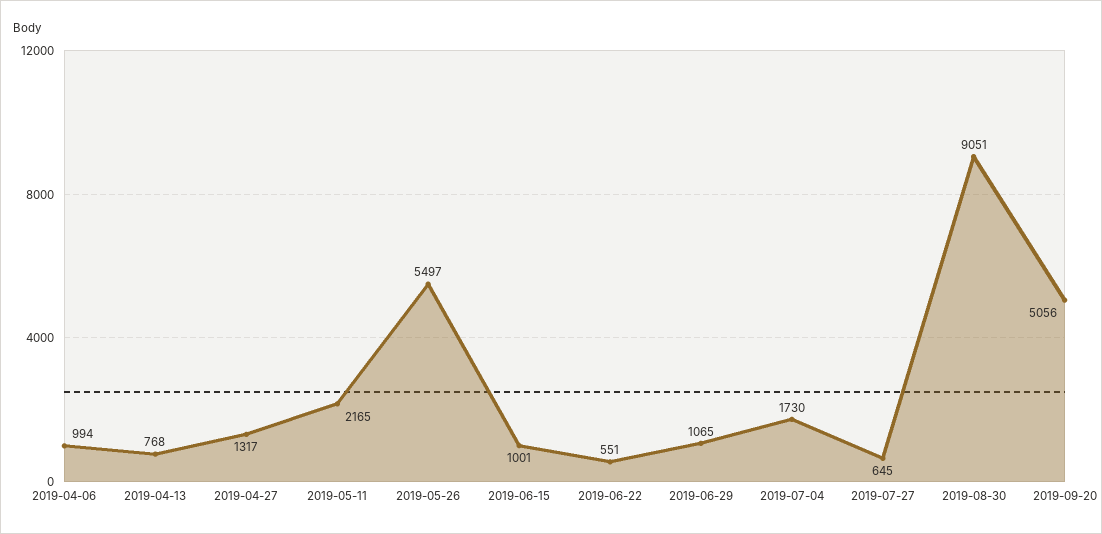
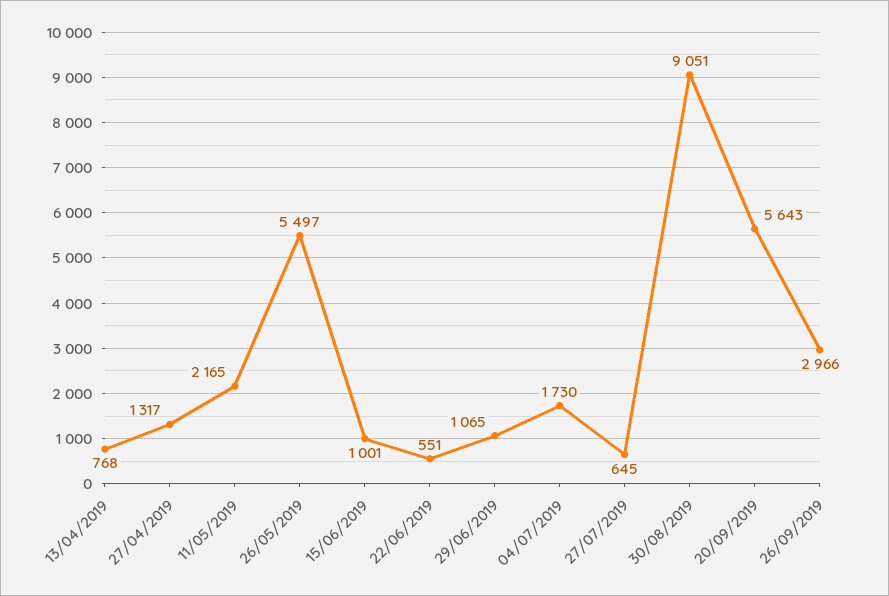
2019-04-06: 994 -> none
2019-09-20: 5056 -> 5643
26/09/2019: none -> 2966

